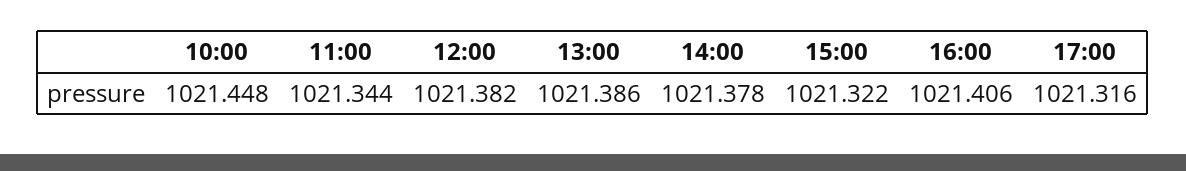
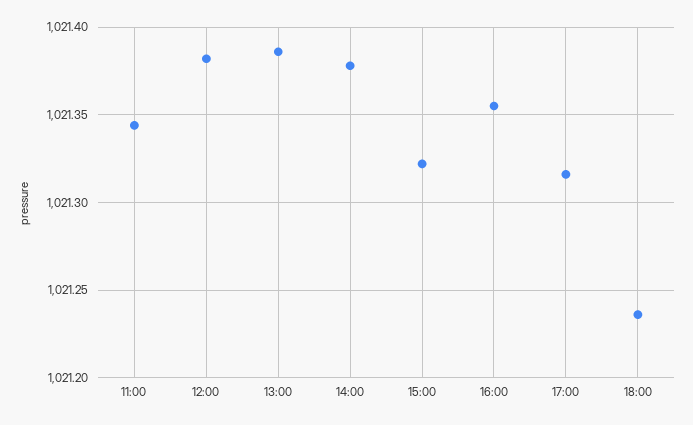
10:00: 1021.448 -> none
16:00: 1021.406 -> 1021.355
18:00: none -> 1021.235

